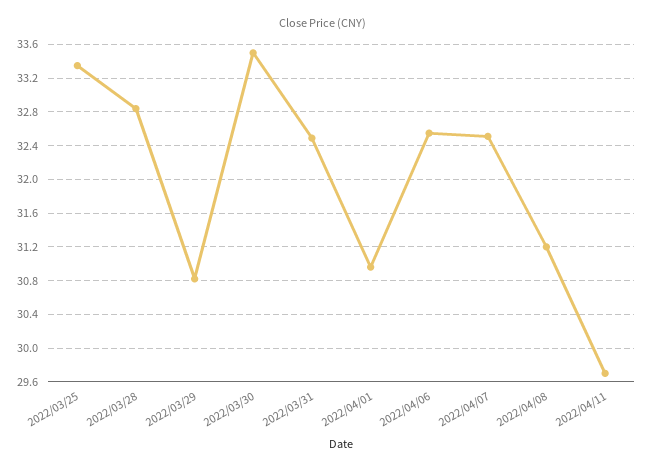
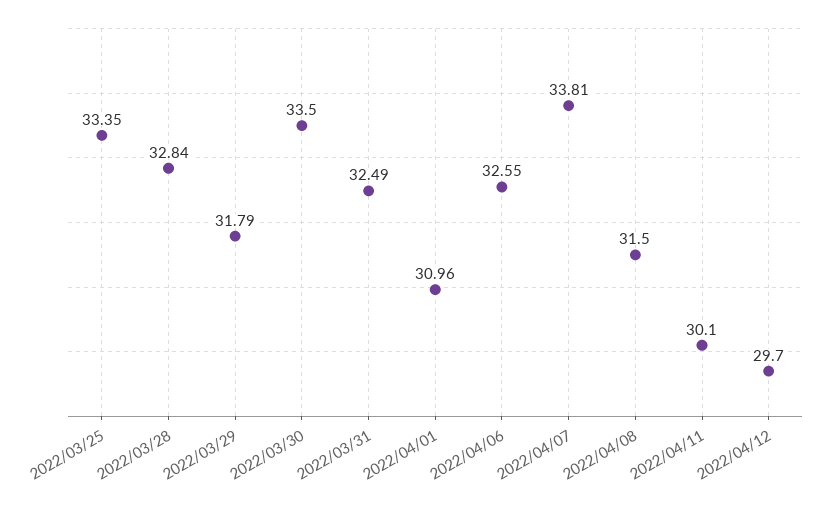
2022/03/29: 30.8 -> 31.79
2022/04/07: 32.5 -> 33.81
2022/04/08: 31.2 -> 31.5
2022/04/11: 29.7 -> 30.1
2022/04/12: none -> 29.7

